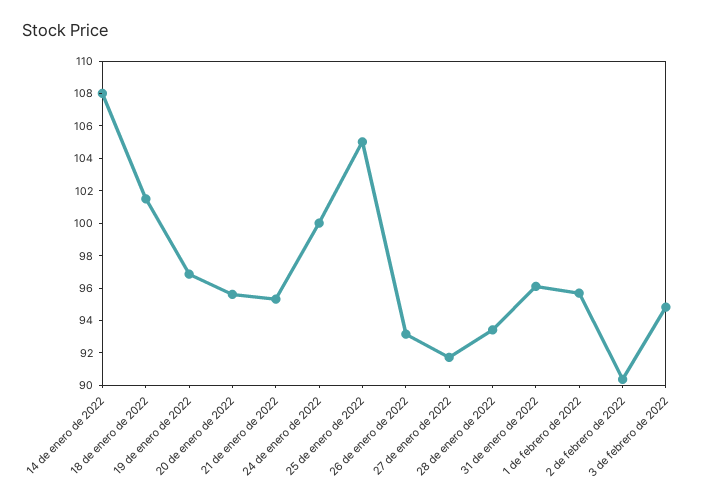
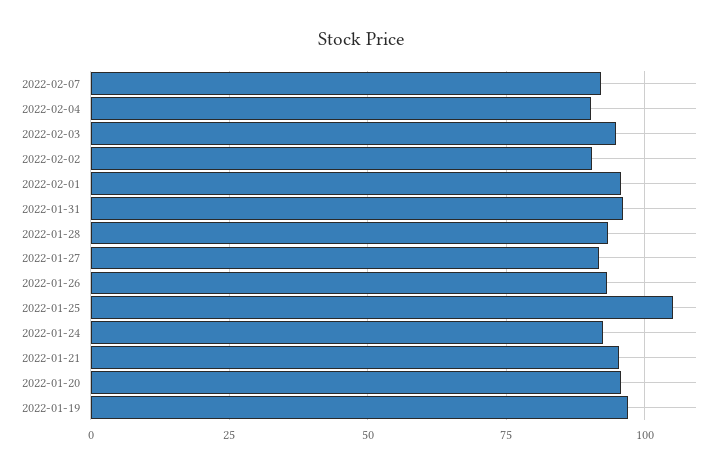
14 de enero de 2022: 108 -> none
18 de enero de 2022: 101.5 -> none
24 de enero de 2022: 100 -> 92.5
2022-02-07: none -> 92.5
2022-02-04: none -> 90

